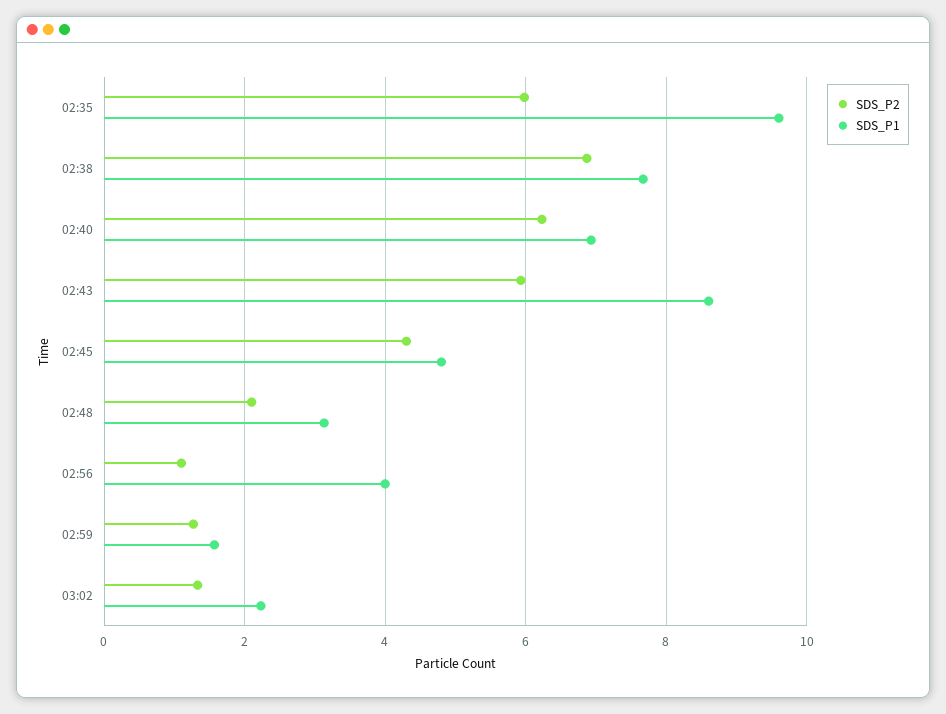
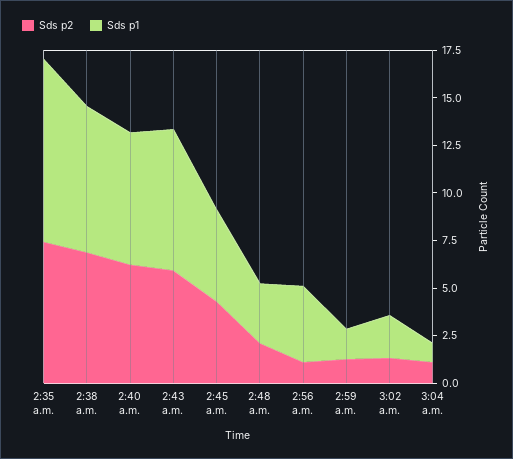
SDS_P2, 02:35: 6 -> 7.5
SDS_P1, 02:43: 8.6 -> 7.5
SDS_P2, 3:04 a.m.: none -> 1
SDS_P1, 3:04 a.m.: none -> 1

